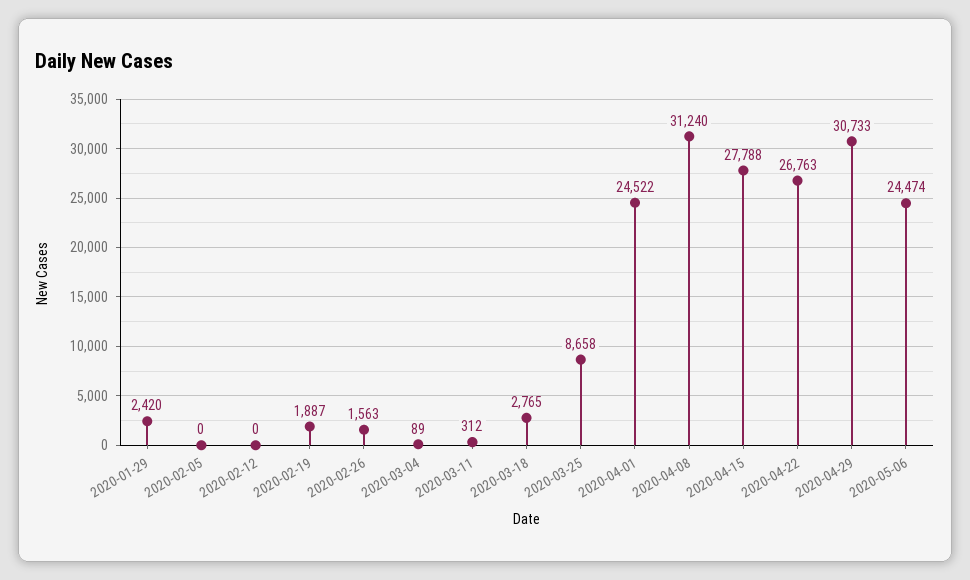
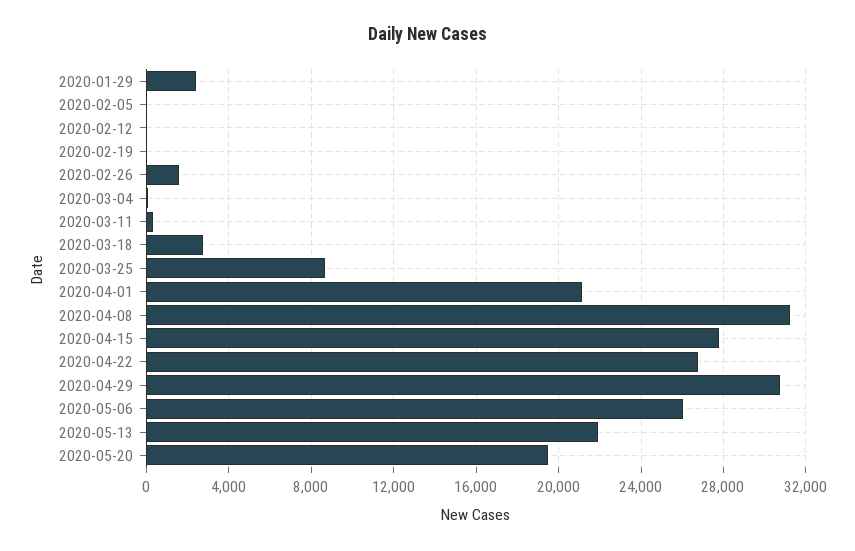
2020-02-19: 1887 -> 0
2020-04-01: 24522 -> 21000
2020-05-06: 24474 -> 26000
2020-05-13: none -> 22000
2020-05-20: none -> 19500

